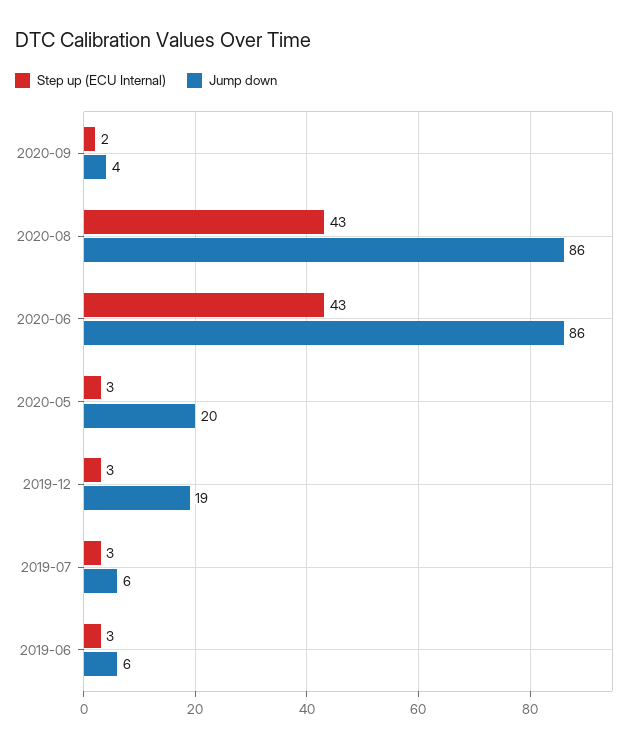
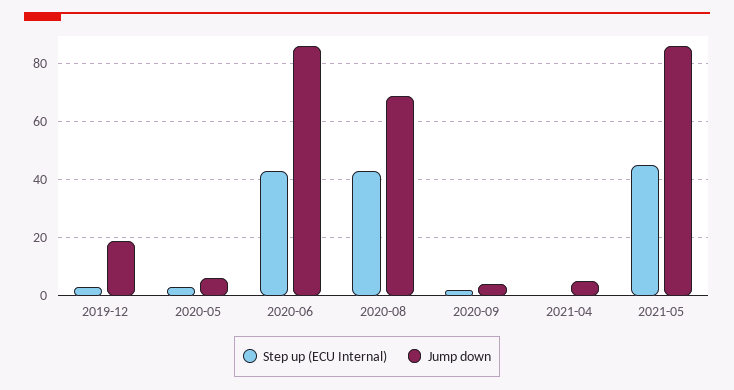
Jump down, 2020-08: 86 -> 70
Jump down, 2020-05: 20 -> 5
Step up (ECU Internal), 2019-07: 3 -> none
Jump down, 2019-07: 6 -> none
Step up (ECU Internal), 2019-06: 3 -> none
Jump down, 2019-06: 6 -> none
Step up (ECU Internal), 2021-04: none -> 0
Jump down, 2021-04: none -> 5
Step up (ECU Internal), 2021-05: none -> 45
Jump down, 2021-05: none -> 85

